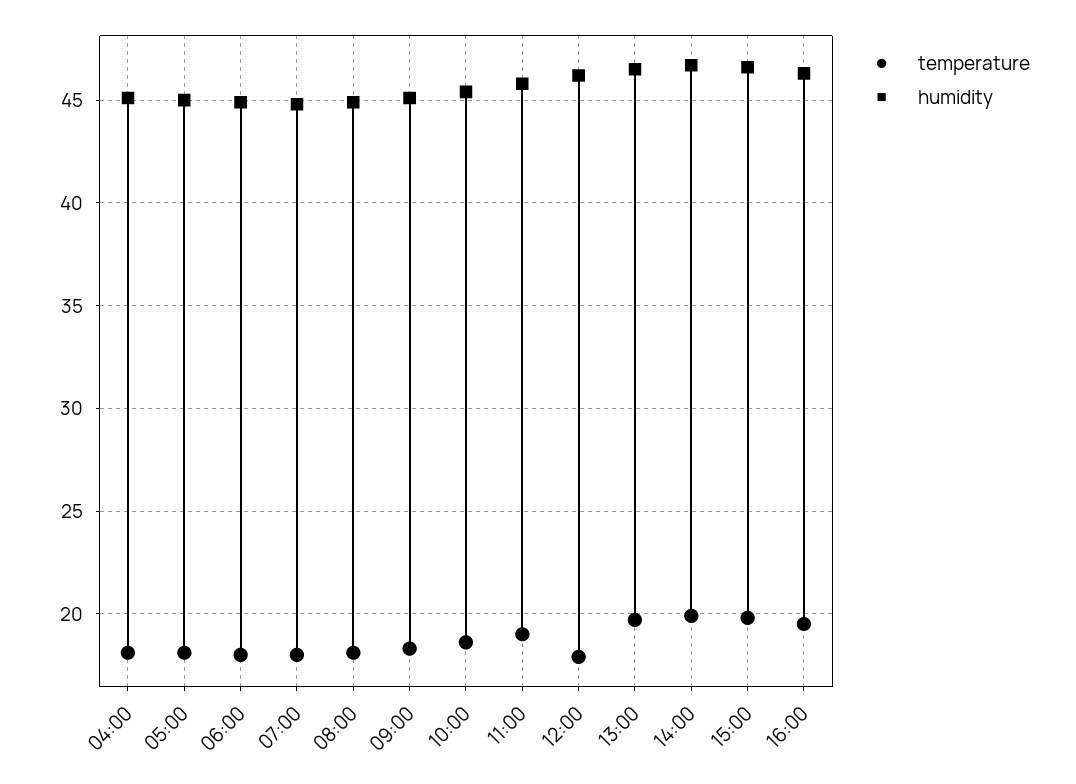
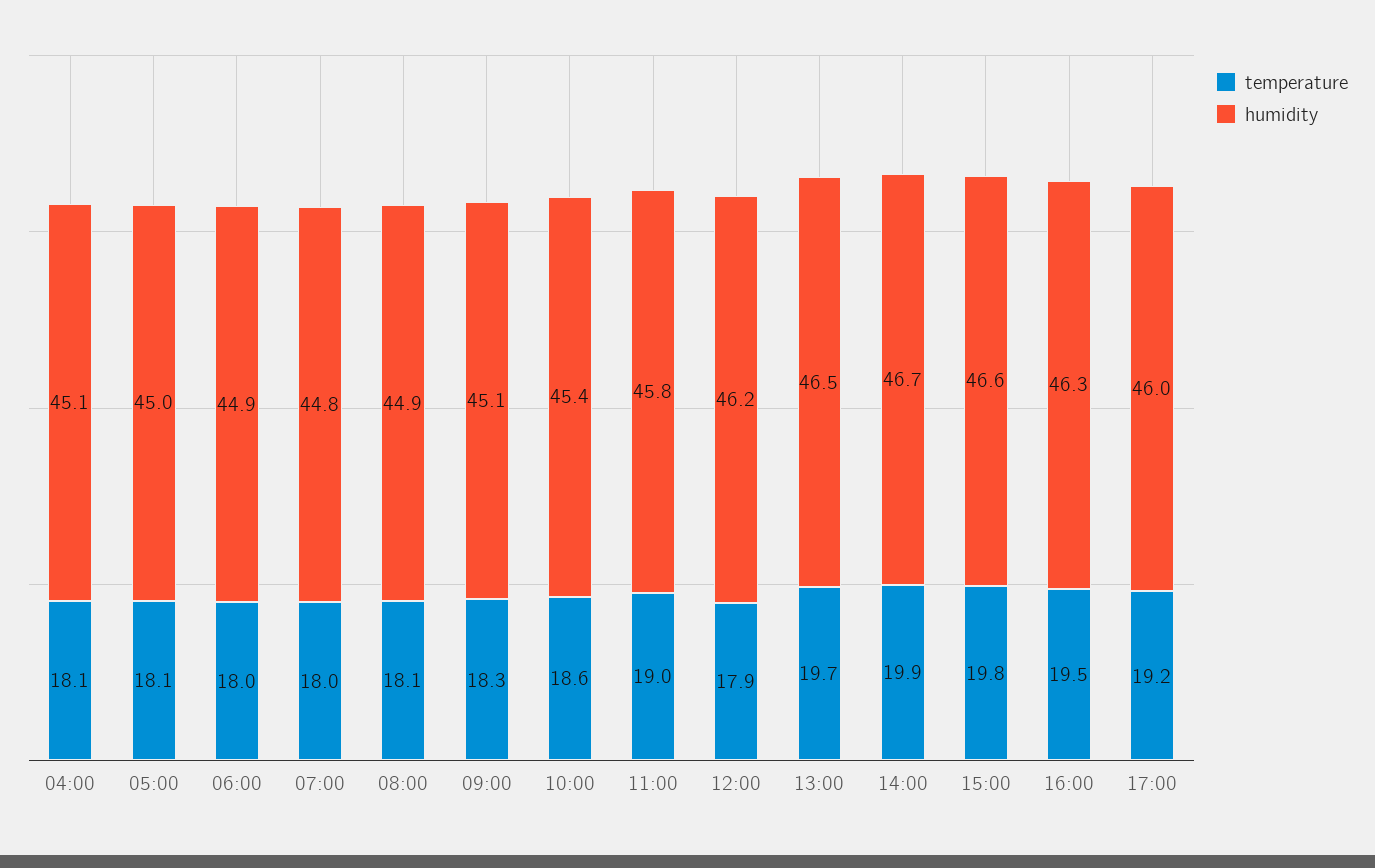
temperature, 17:00: none -> 19.2
humidity, 17:00: none -> 46

